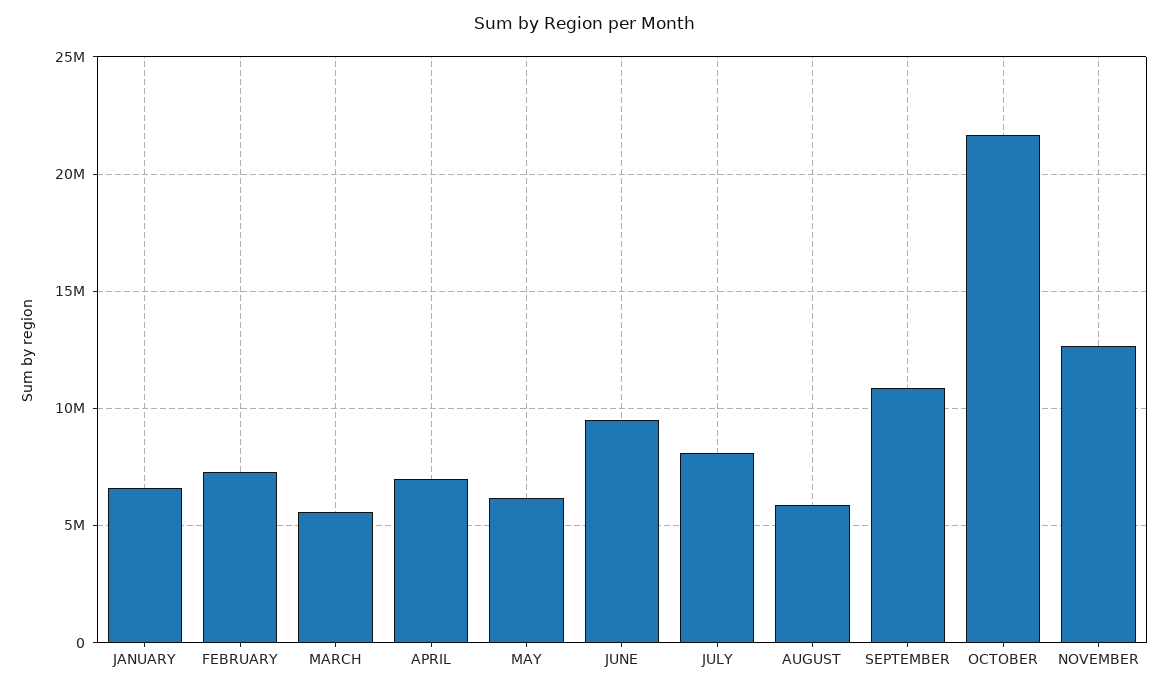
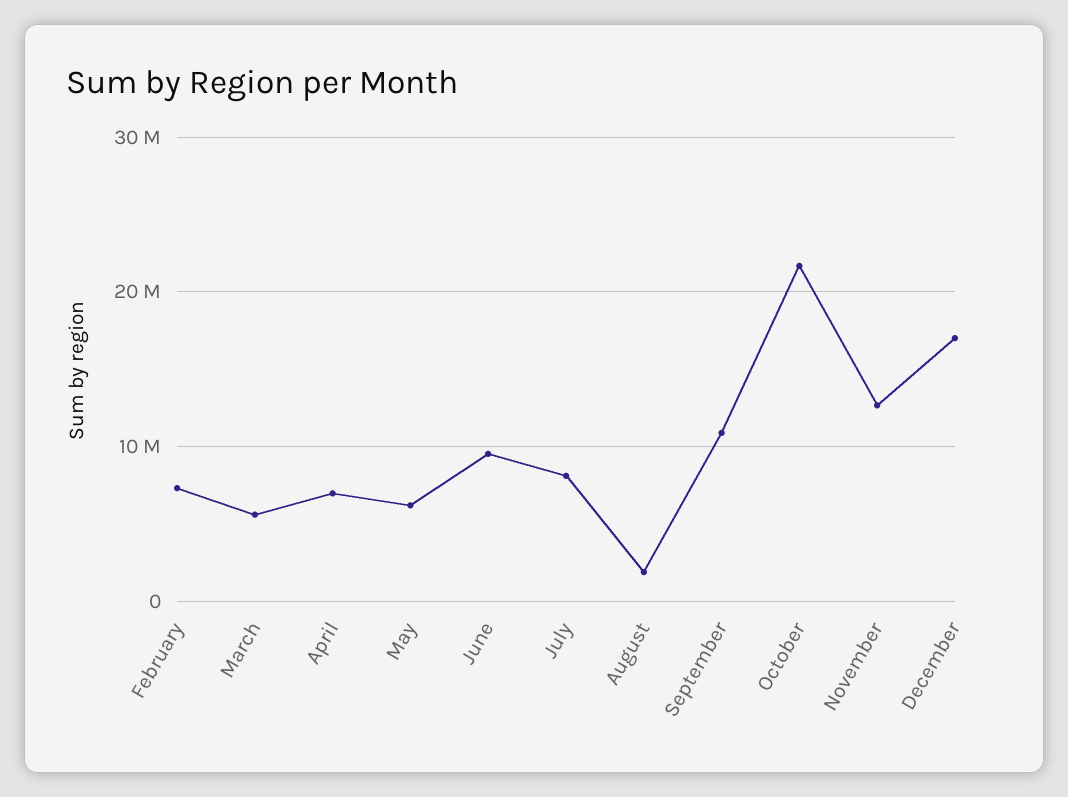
JANUARY: 6500000 -> none
AUGUST: 6000000 -> 2000000
December: none -> 17000000

